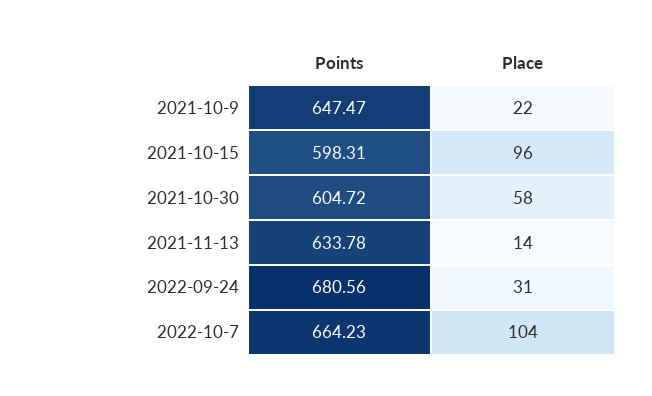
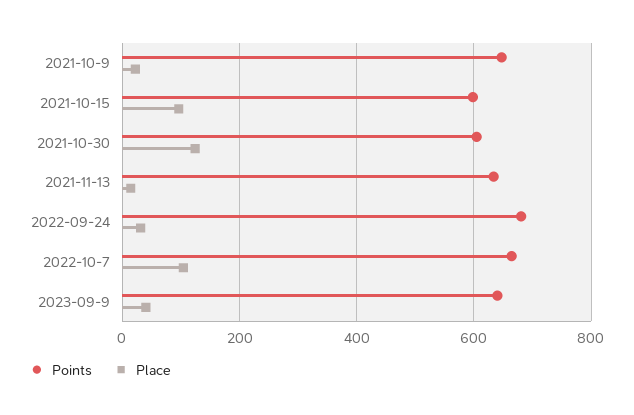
Place, 2021-10-30: 58 -> 120
Points, 2023-09-9: none -> 640
Place, 2023-09-9: none -> 40

